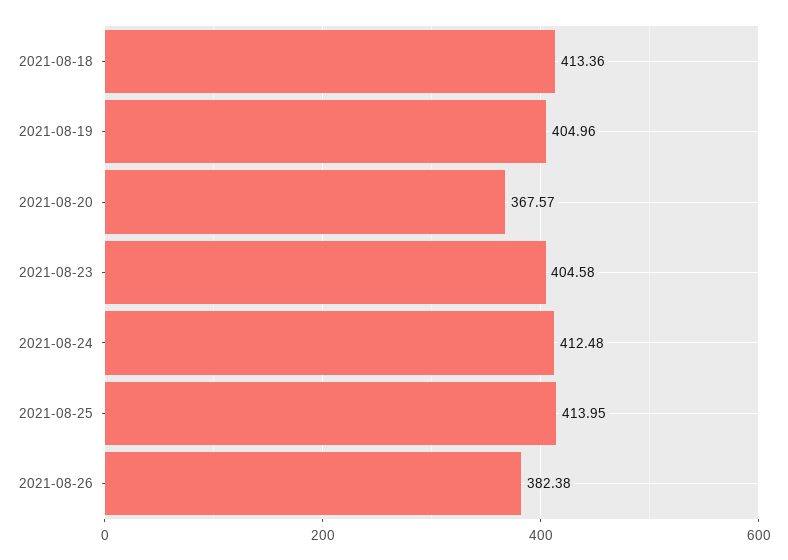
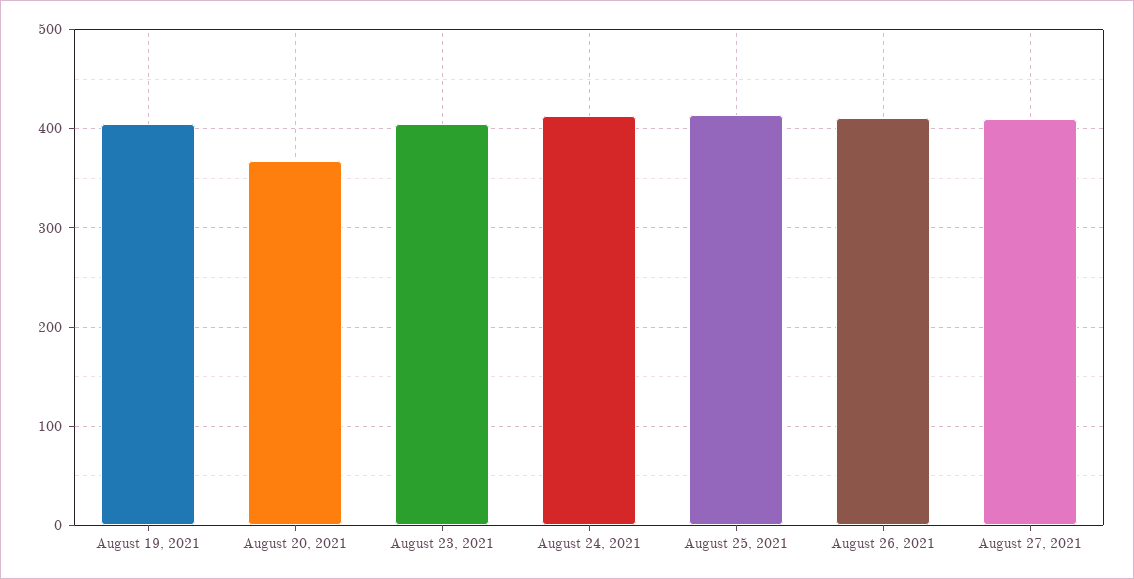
2021-08-18: 413.36 -> none
2021-08-26: 382.38 -> 410
August 27, 2021: none -> 410

